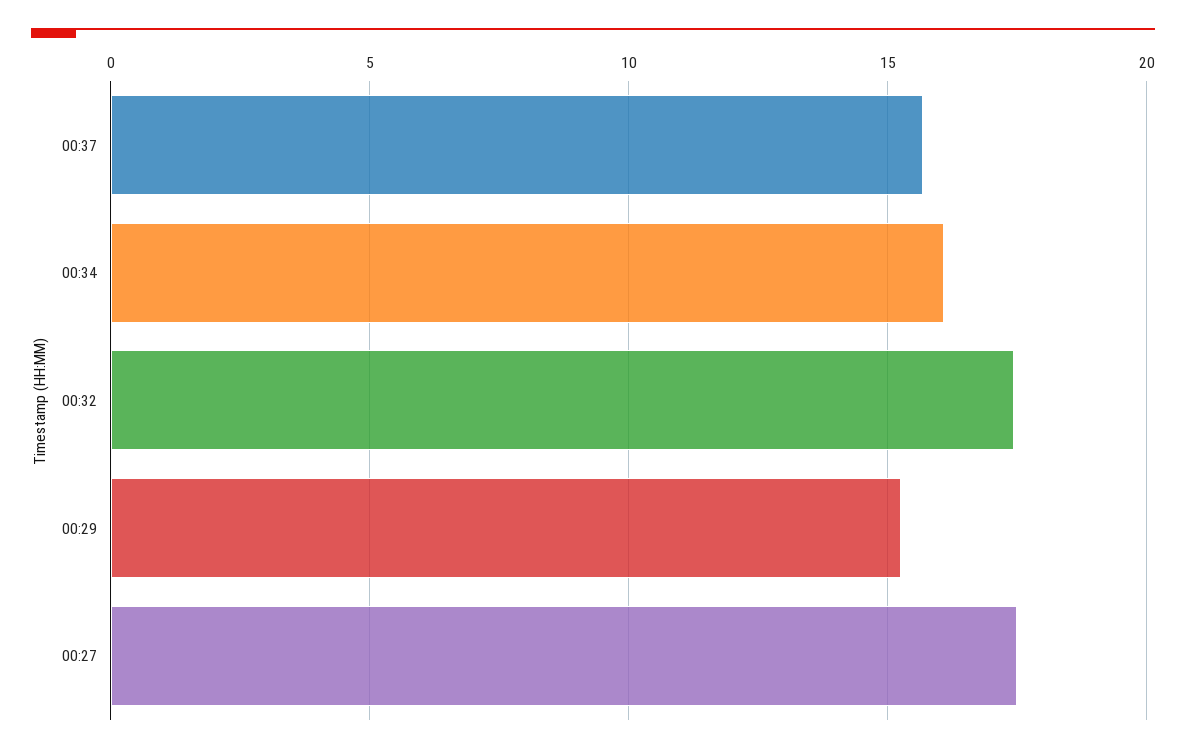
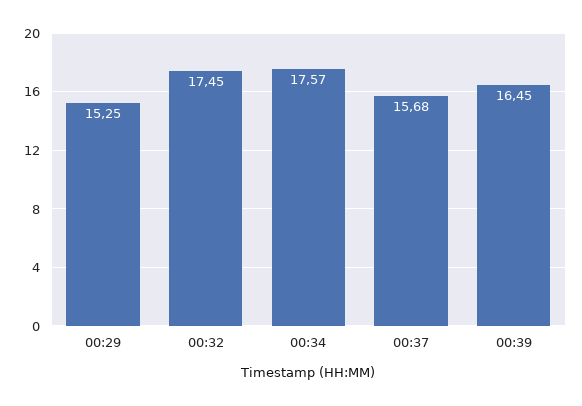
00:34: 16 -> 17.57
00:27: 17.5 -> none
00:39: none -> 16.45

